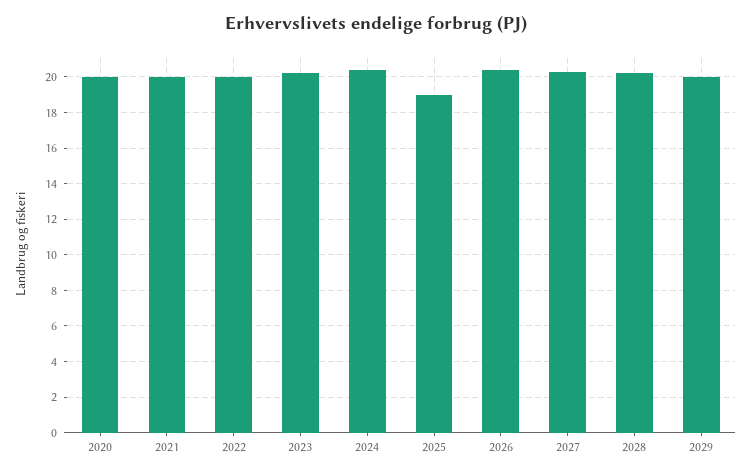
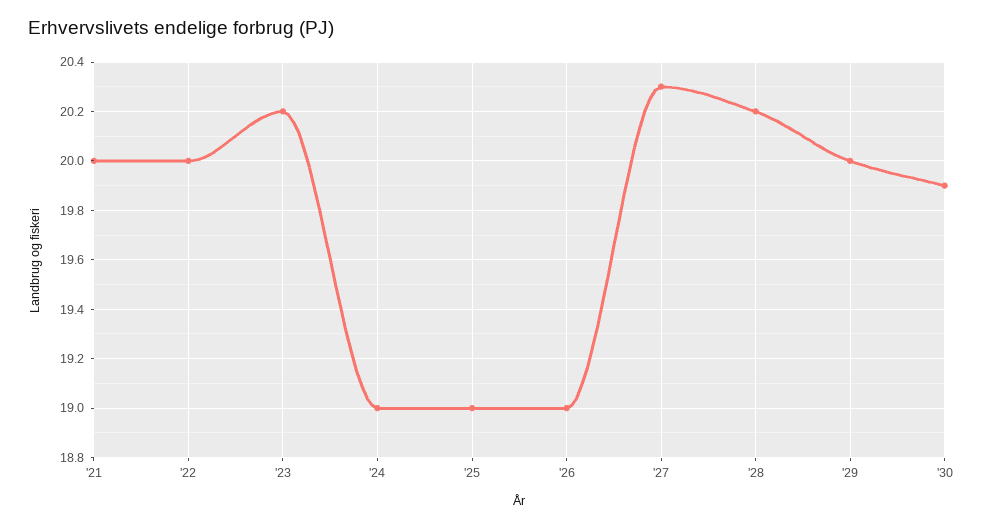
2020: 20 -> none
2024: 20.5 -> 19
2026: 20.5 -> 19
'30: none -> 19.9

